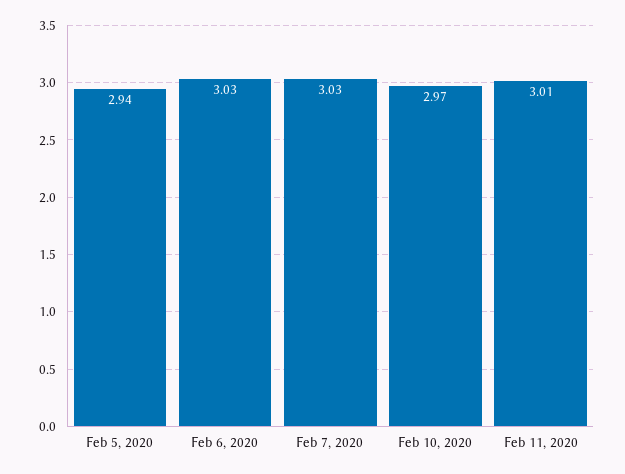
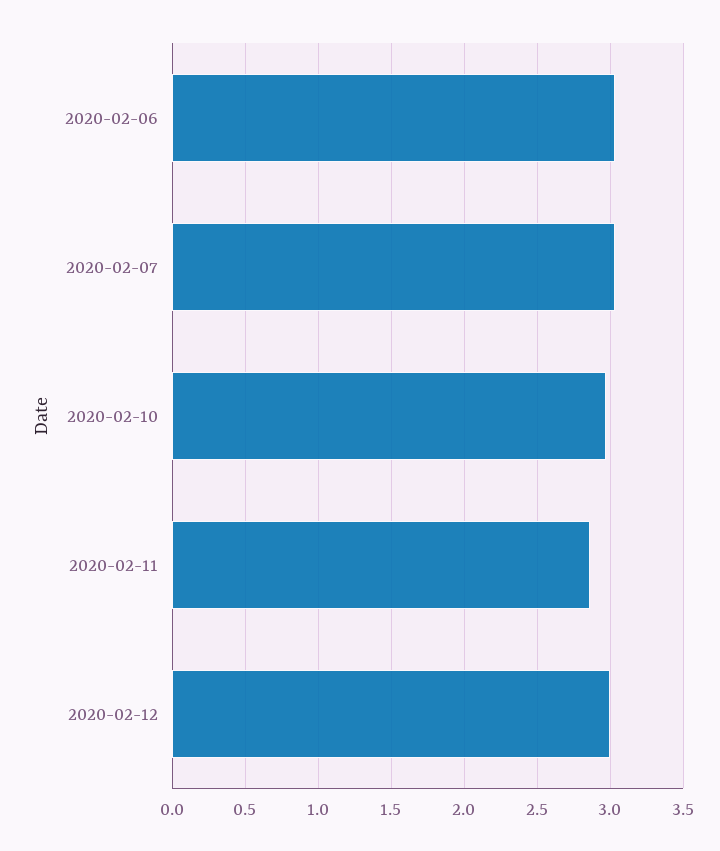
Feb 5, 2020: 2.94 -> none
Feb 11, 2020: 3.01 -> 2.85
2020-02-12: none -> 3

